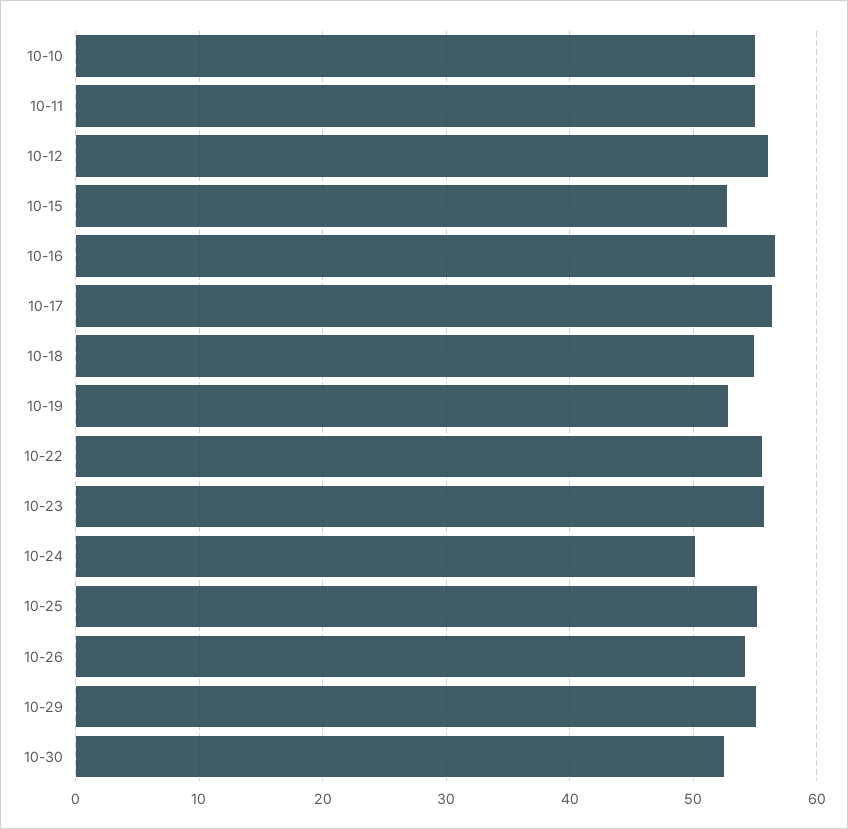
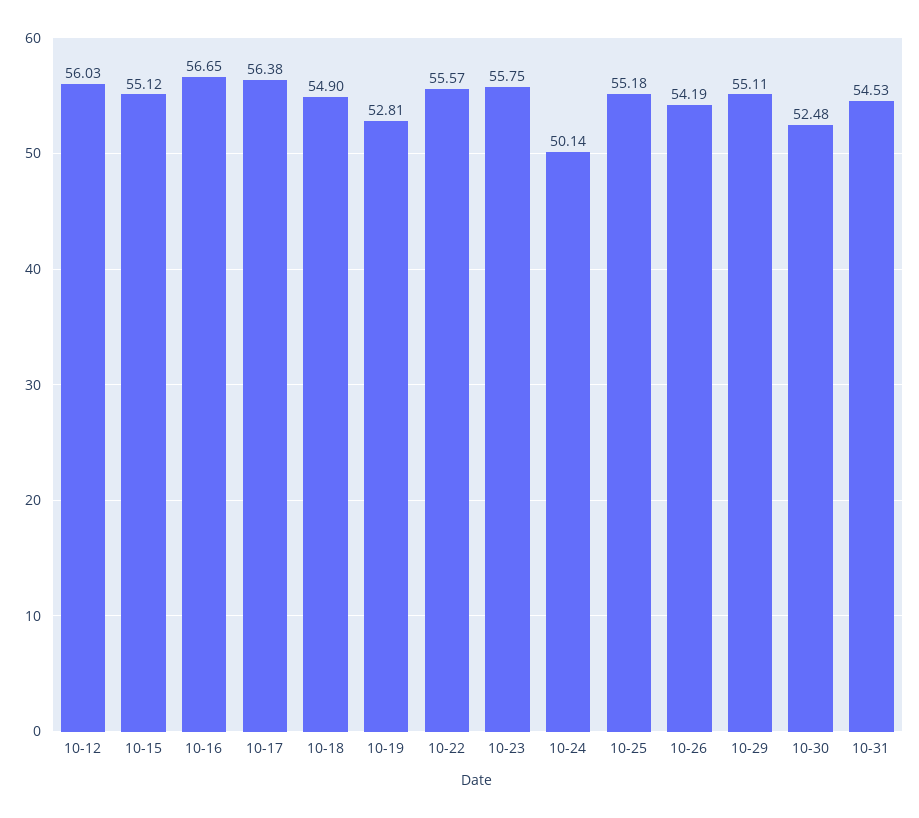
10-10: 55 -> none
10-11: 55 -> none
10-15: 53 -> 55.12
10-31: none -> 54.53

